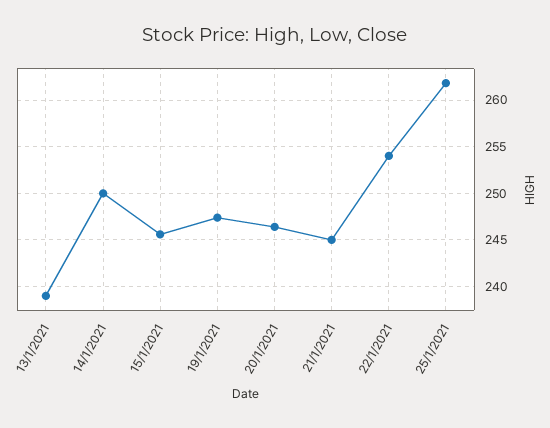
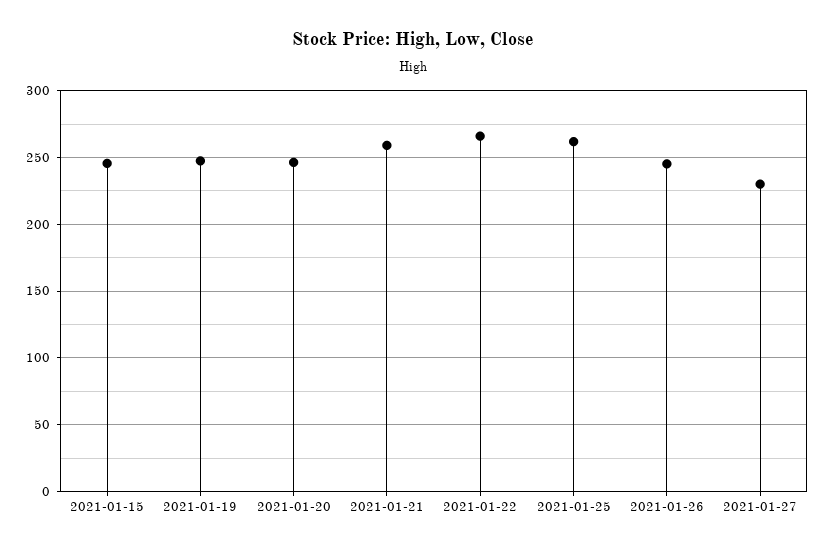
13/1/2021: 239 -> none
14/1/2021: 250 -> none
21/1/2021: 245 -> 260
22/1/2021: 254 -> 265
2021-01-26: none -> 245
2021-01-27: none -> 230

